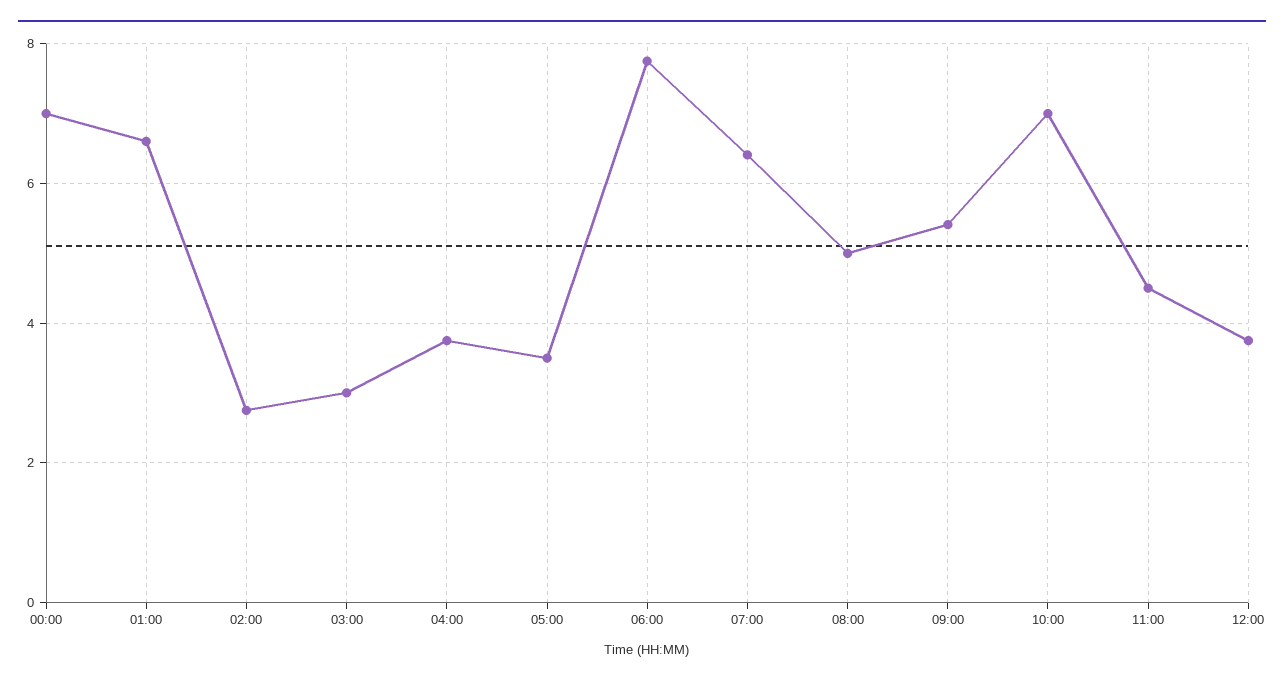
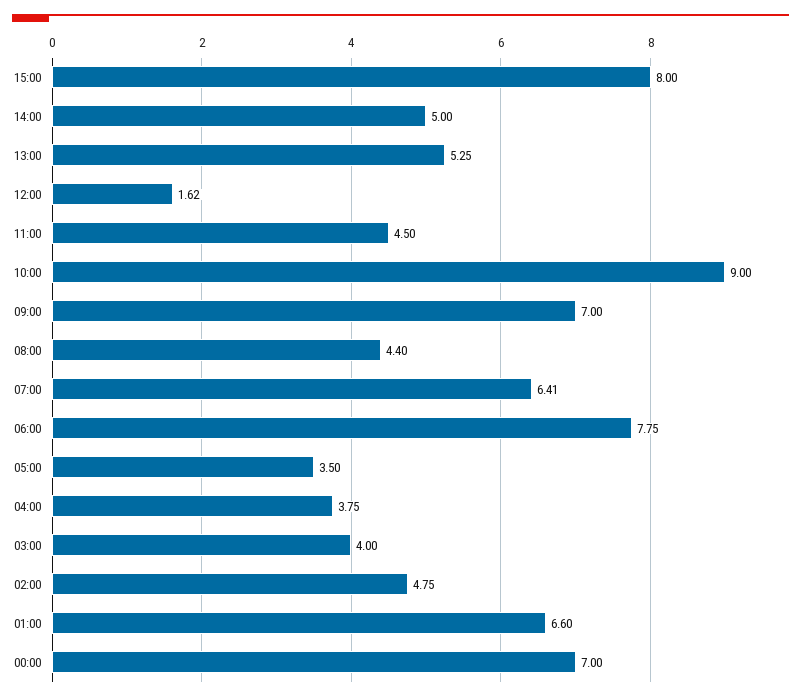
02:00: 2.8 -> 4.75
03:00: 3 -> 4
08:00: 5 -> 4.4
09:00: 5.4 -> 7
10:00: 7 -> 9
12:00: 3.8 -> 1.62
15:00: none -> 8
14:00: none -> 5
13:00: none -> 5.25

